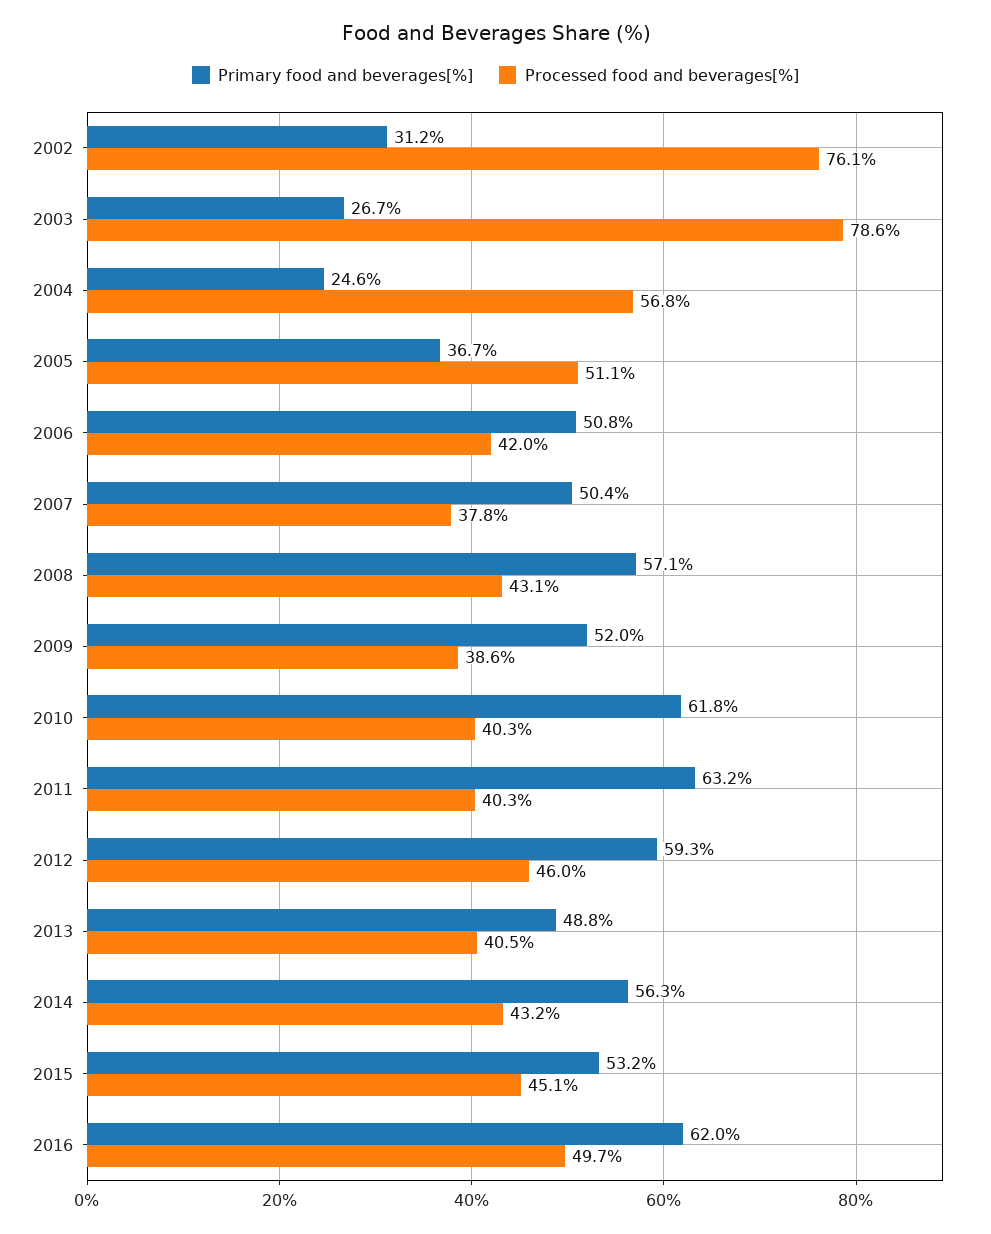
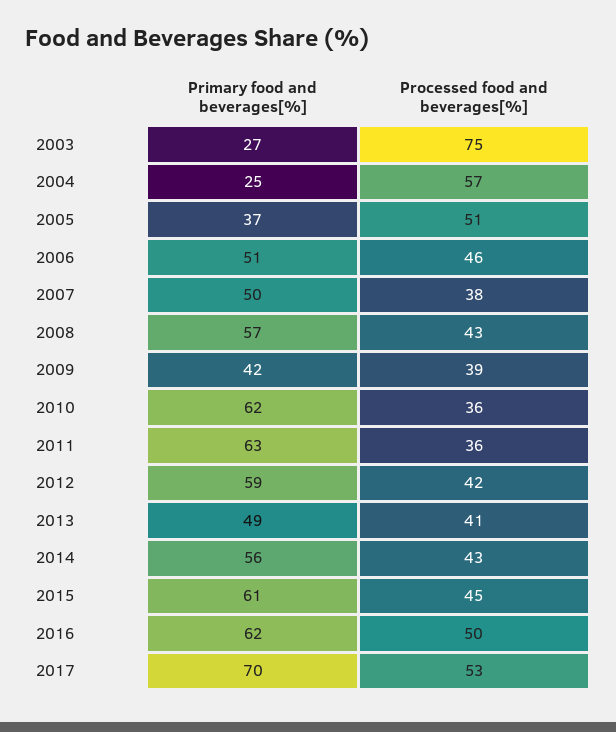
Primary food and beverages[%], 2002: 31.2 -> none
Processed food and beverages[%], 2002: 76.1 -> none
Processed food and beverages[%], 2003: 78.6 -> 75
Processed food and beverages[%], 2006: 42 -> 46
Primary food and beverages[%], 2009: 52 -> 42
Processed food and beverages[%], 2010: 40.3 -> 36
Processed food and beverages[%], 2011: 40.3 -> 36
Processed food and beverages[%], 2012: 46 -> 42
Primary food and beverages[%], 2015: 53.2 -> 61
Primary food and beverages[%], 2017: none -> 70
Processed food and beverages[%], 2017: none -> 53

